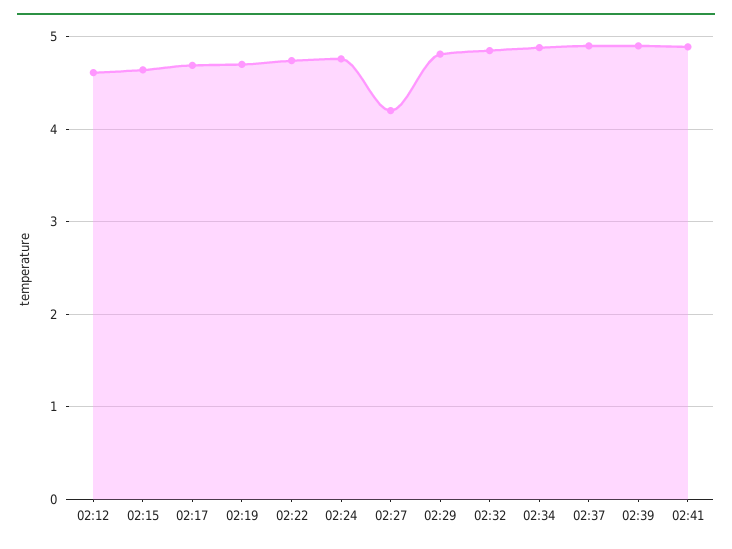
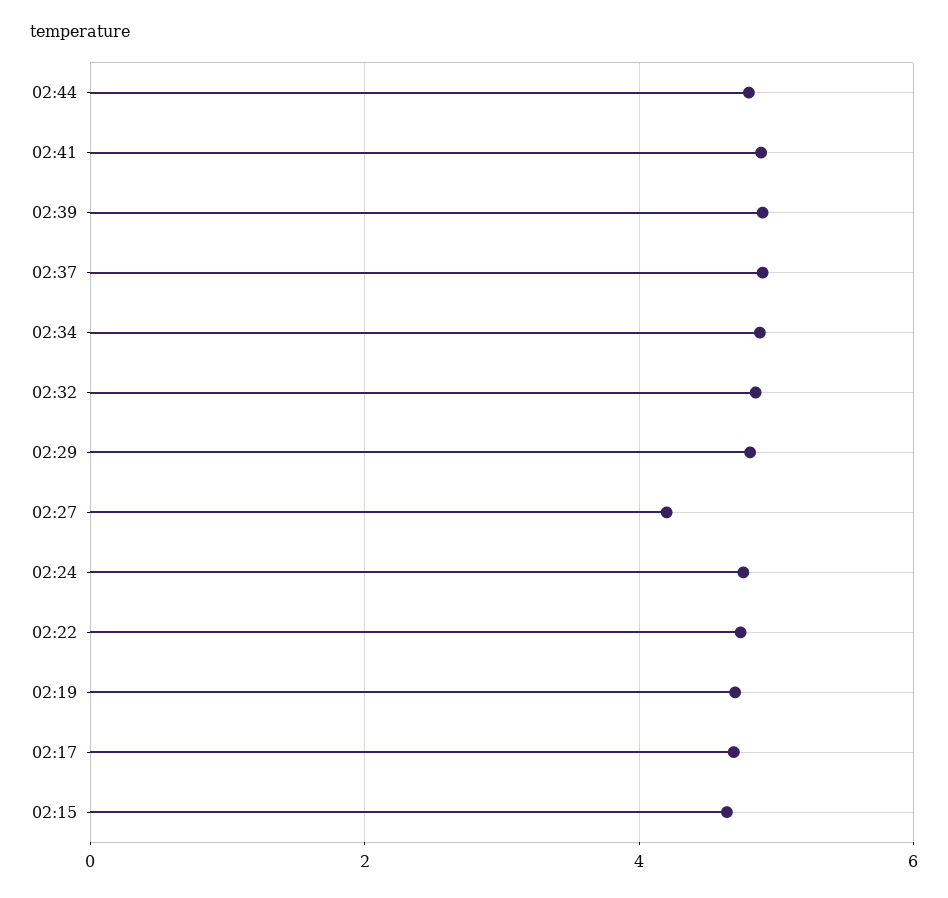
02:12: 4.6 -> none
02:44: none -> 4.8

